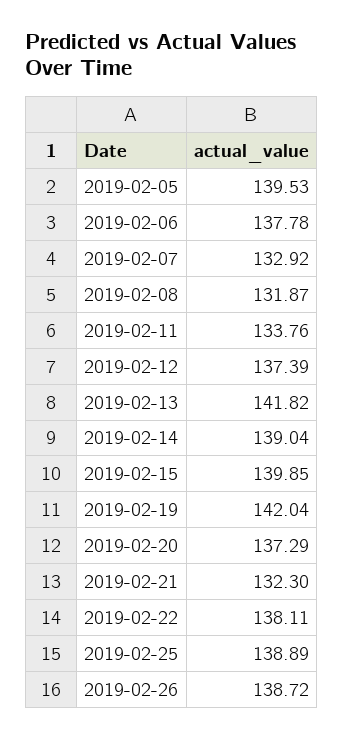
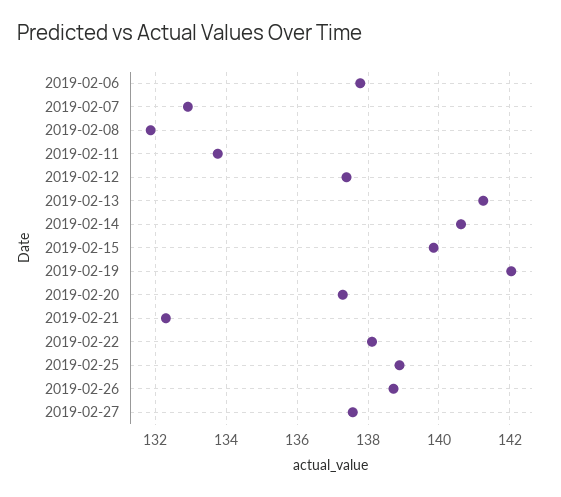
2019-02-05: 139.53 -> none
2019-02-13: 141.82 -> 141.2
2019-02-14: 139.04 -> 140.6
2019-02-27: none -> 137.6

